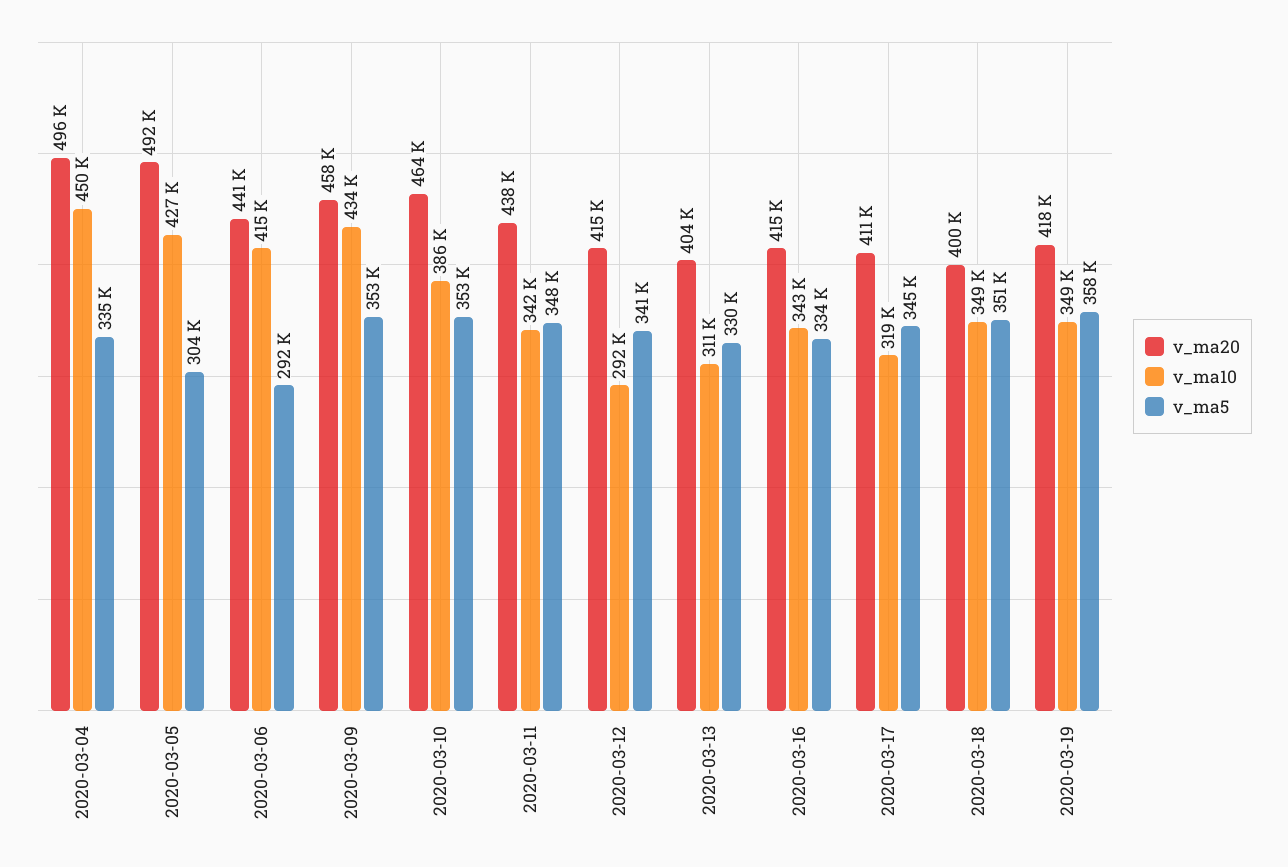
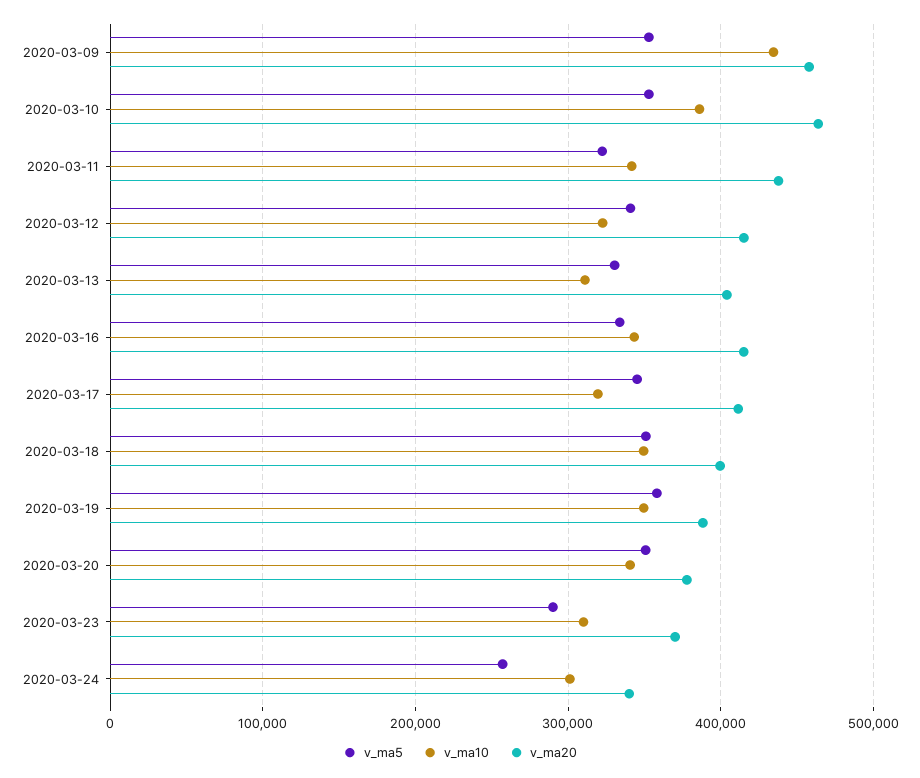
v_ma20, 2020-03-04: 496000 -> none
v_ma10, 2020-03-04: 450000 -> none
v_ma5, 2020-03-04: 335000 -> none
v_ma20, 2020-03-05: 492000 -> none
v_ma10, 2020-03-05: 427000 -> none
v_ma5, 2020-03-05: 304000 -> none
v_ma20, 2020-03-06: 441000 -> none
v_ma10, 2020-03-06: 415000 -> none
v_ma5, 2020-03-06: 292000 -> none
v_ma5, 2020-03-11: 348000 -> 320000
v_ma10, 2020-03-12: 292000 -> 320000
v_ma20, 2020-03-19: 418000 -> 390000
v_ma5, 2020-03-20: none -> 350000
v_ma10, 2020-03-20: none -> 340000
v_ma20, 2020-03-20: none -> 380000
v_ma5, 2020-03-23: none -> 290000
v_ma10, 2020-03-23: none -> 310000
v_ma20, 2020-03-23: none -> 370000
v_ma5, 2020-03-24: none -> 260000
v_ma10, 2020-03-24: none -> 300000
v_ma20, 2020-03-24: none -> 340000

